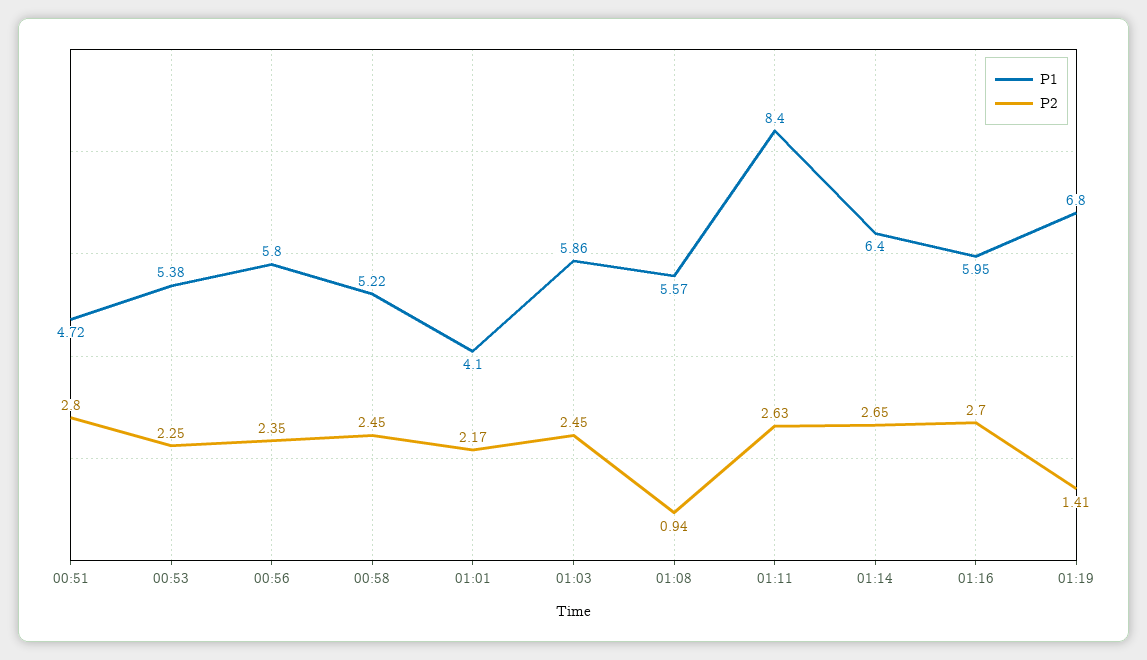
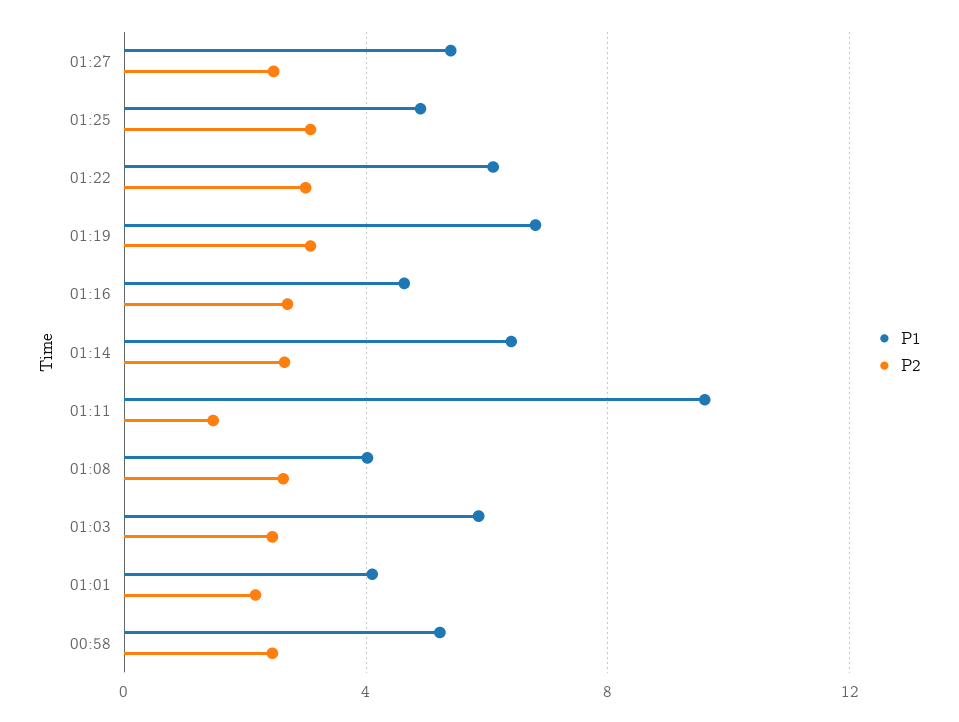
P1, 00:51: 4.72 -> none
P2, 00:51: 2.8 -> none
P1, 00:53: 5.38 -> none
P2, 00:53: 2.25 -> none
P1, 00:56: 5.8 -> none
P2, 00:56: 2.35 -> none
P1, 01:08: 5.57 -> 4
P2, 01:08: 0.94 -> 2.5
P1, 01:11: 8.4 -> 9.5
P2, 01:11: 2.63 -> 1.5
P1, 01:16: 5.95 -> 4.5
P2, 01:19: 1.41 -> 3
P1, 01:27: none -> 5.5
P2, 01:27: none -> 2.5
P1, 01:25: none -> 5
P2, 01:25: none -> 3
P1, 01:22: none -> 6
P2, 01:22: none -> 3

